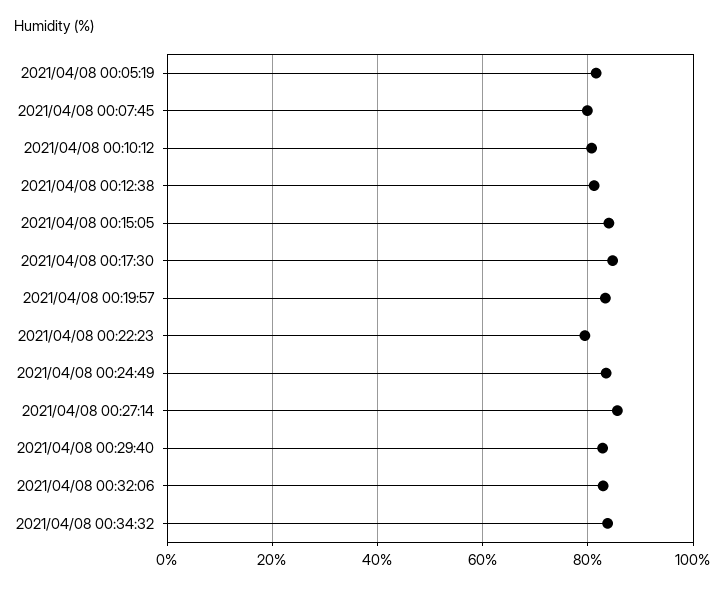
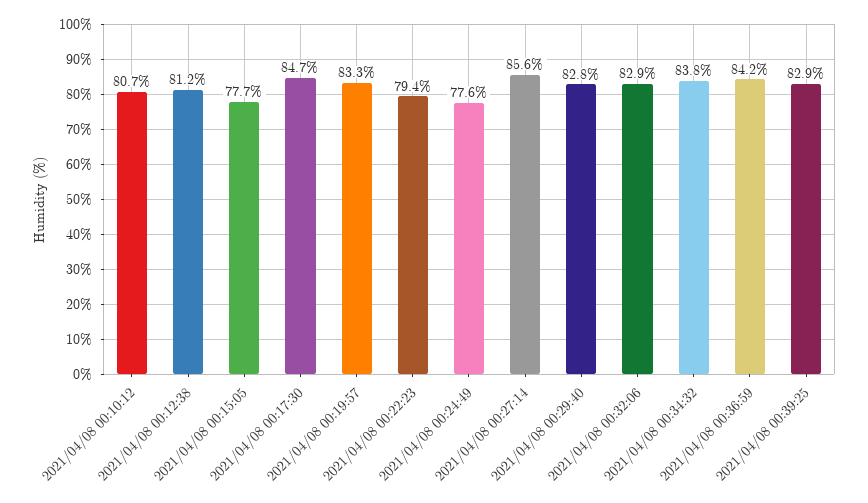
2021/04/08 00:05:19: 82 -> none
2021/04/08 00:07:45: 80 -> none
2021/04/08 00:15:05: 84 -> 77.7
2021/04/08 00:24:49: 84 -> 77.6
2021/04/08 00:36:59: none -> 84.2
2021/04/08 00:39:25: none -> 82.9

